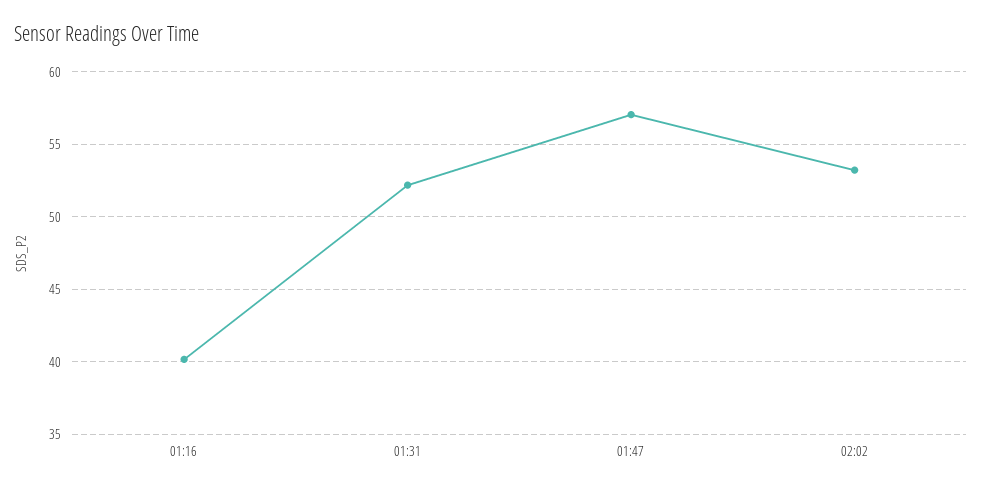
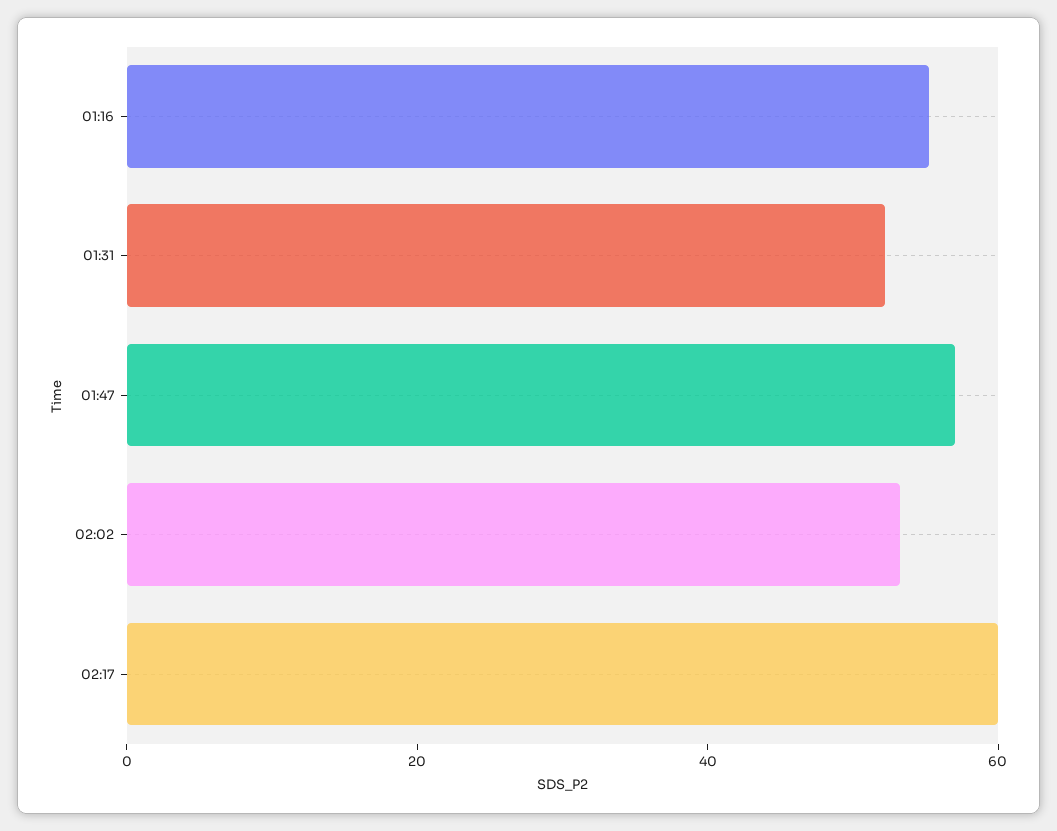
01:16: 40 -> 55
02:17: none -> 60

